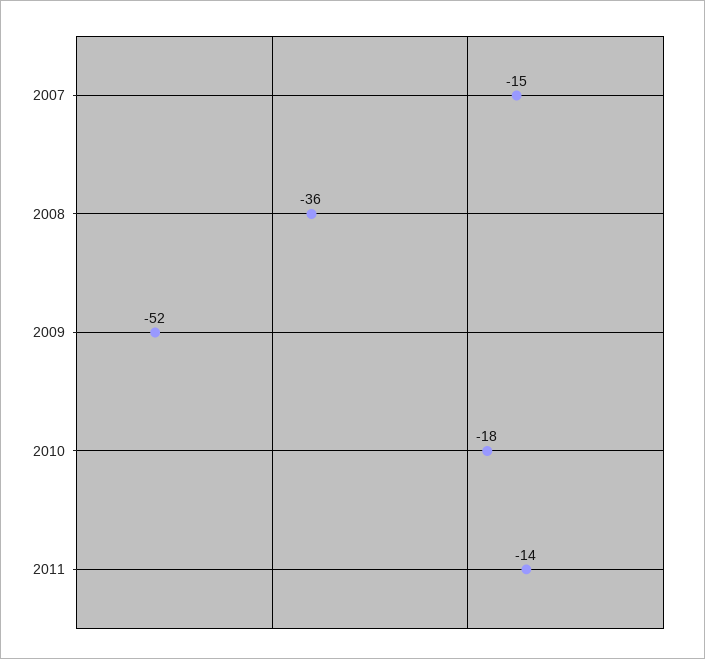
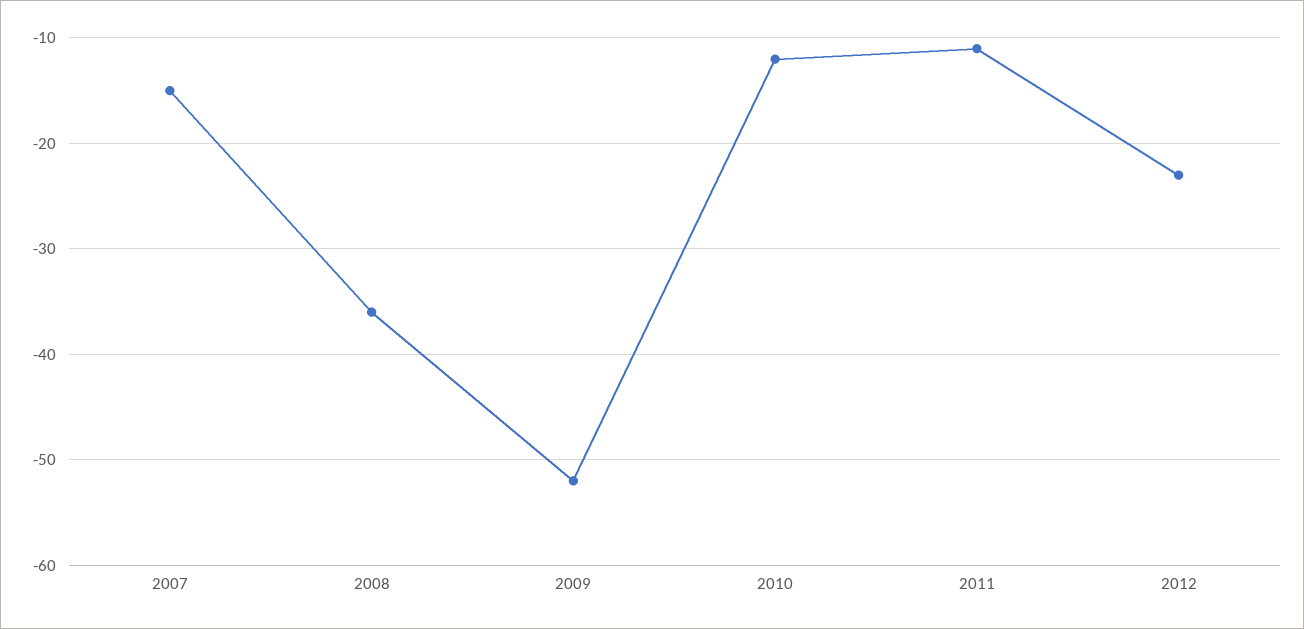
2010: -18 -> -12
2011: -14 -> -11
2012: none -> -23

